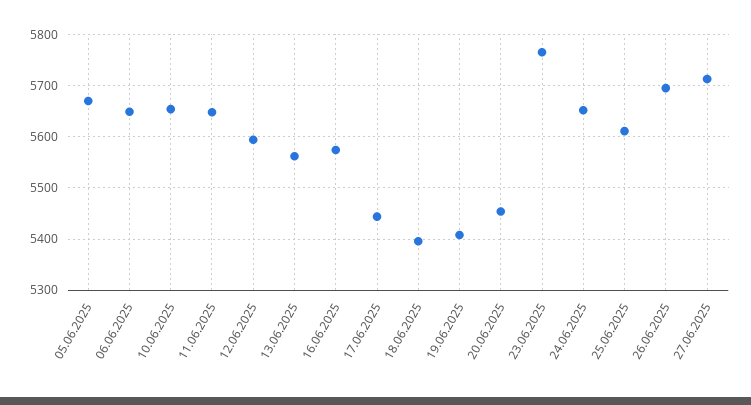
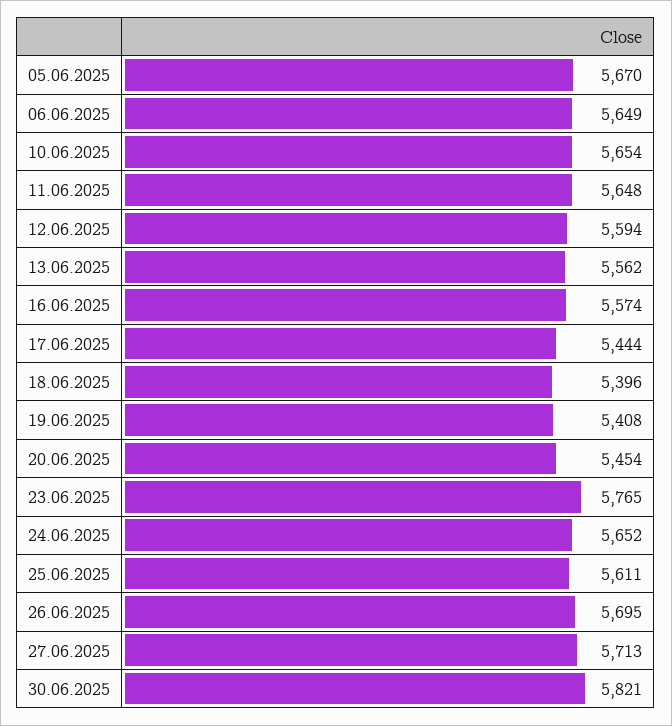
30.06.2025: none -> 5821

